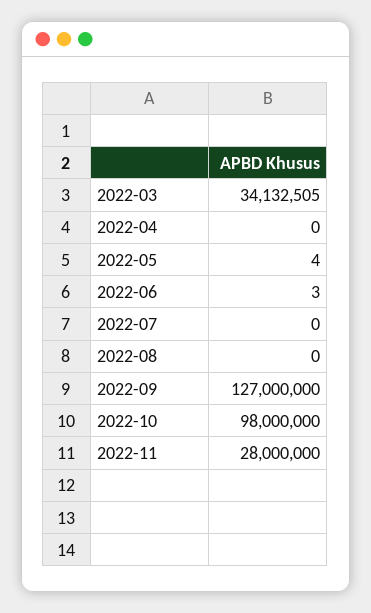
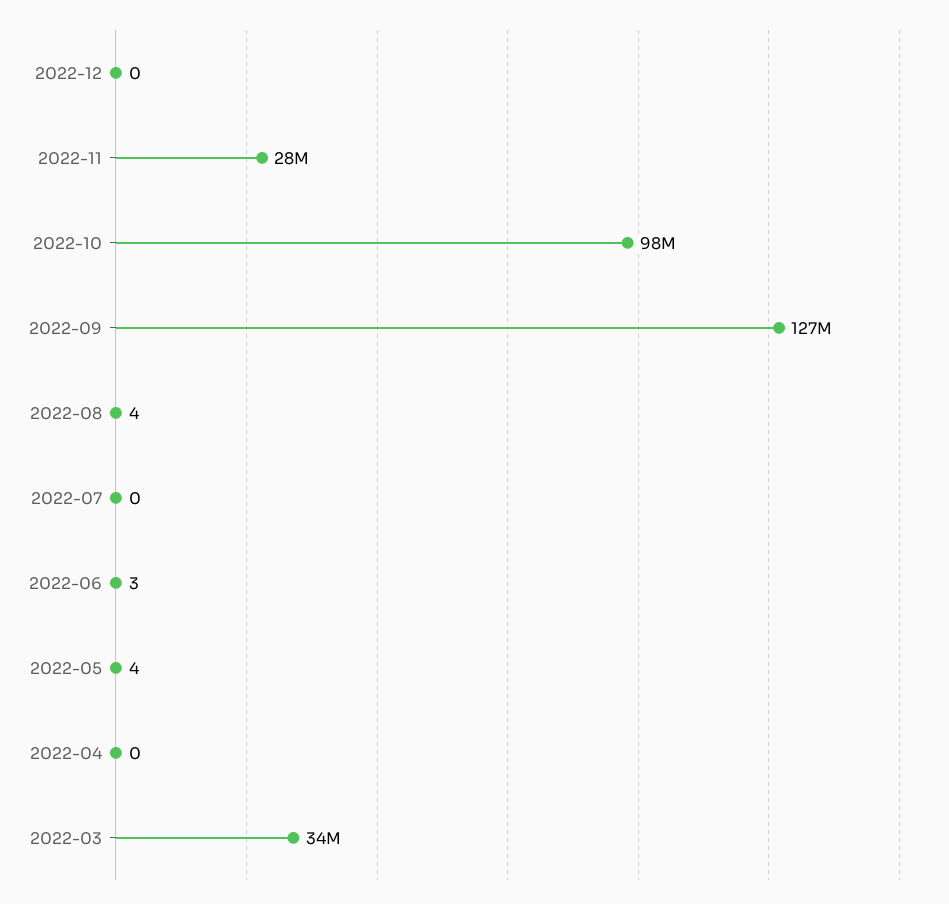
2022-08: 0 -> 4
2022-12: none -> 0

